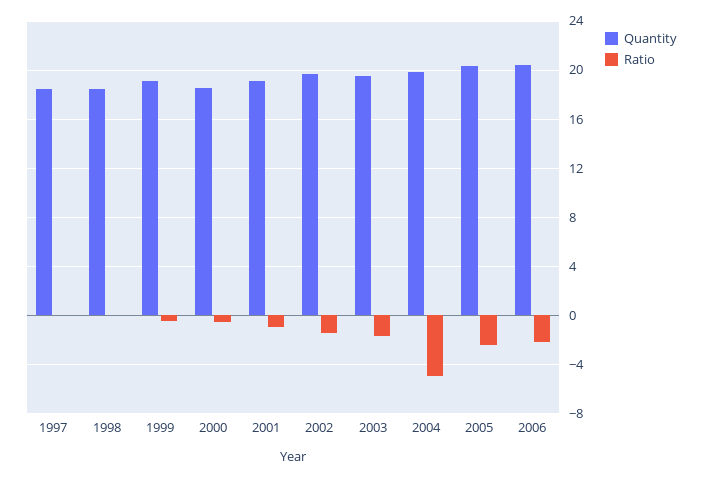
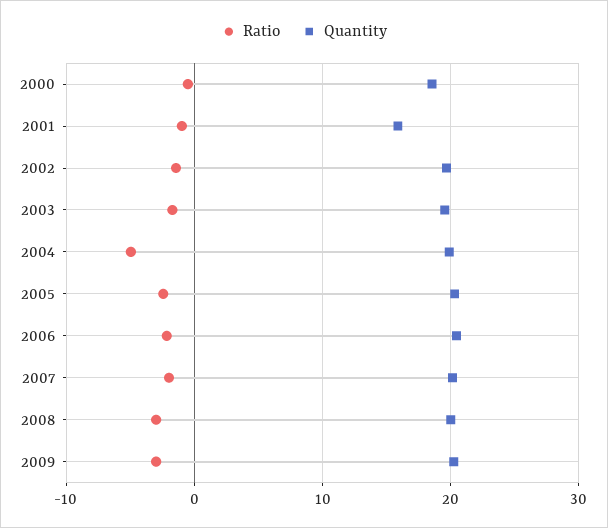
Quantity, 1997: 18.5 -> none
Ratio, 1997: 0 -> none
Quantity, 1998: 18.5 -> none
Ratio, 1998: 0 -> none
Quantity, 1999: 19 -> none
Ratio, 1999: -0.5 -> none
Quantity, 2001: 19 -> 16
Ratio, 2007: none -> -2
Quantity, 2007: none -> 20
Ratio, 2008: none -> -3
Quantity, 2008: none -> 20
Ratio, 2009: none -> -3
Quantity, 2009: none -> 20

